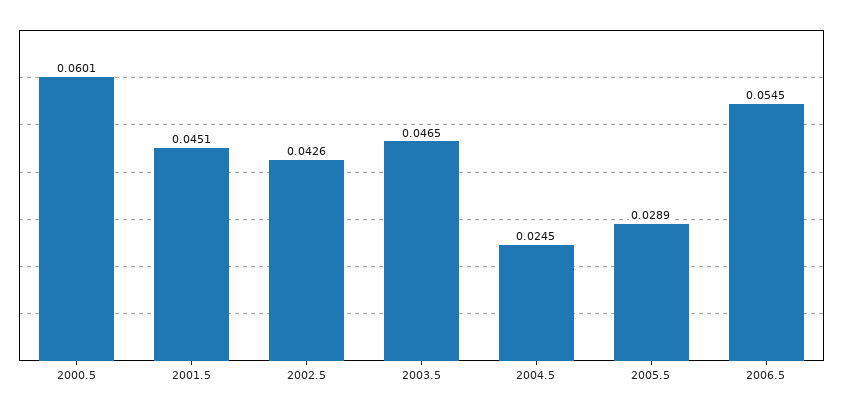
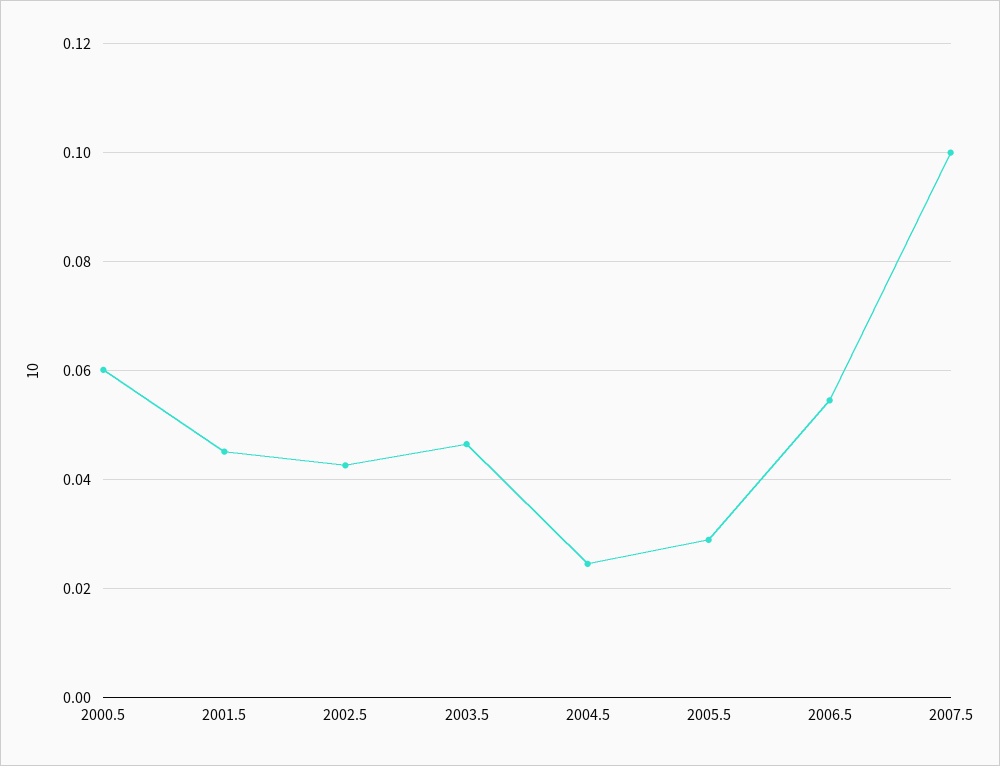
2007.5: none -> 0.1

